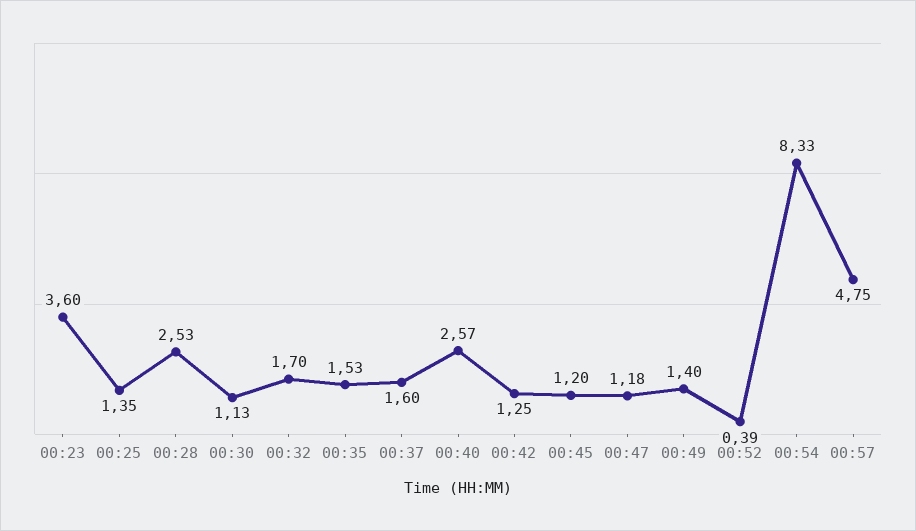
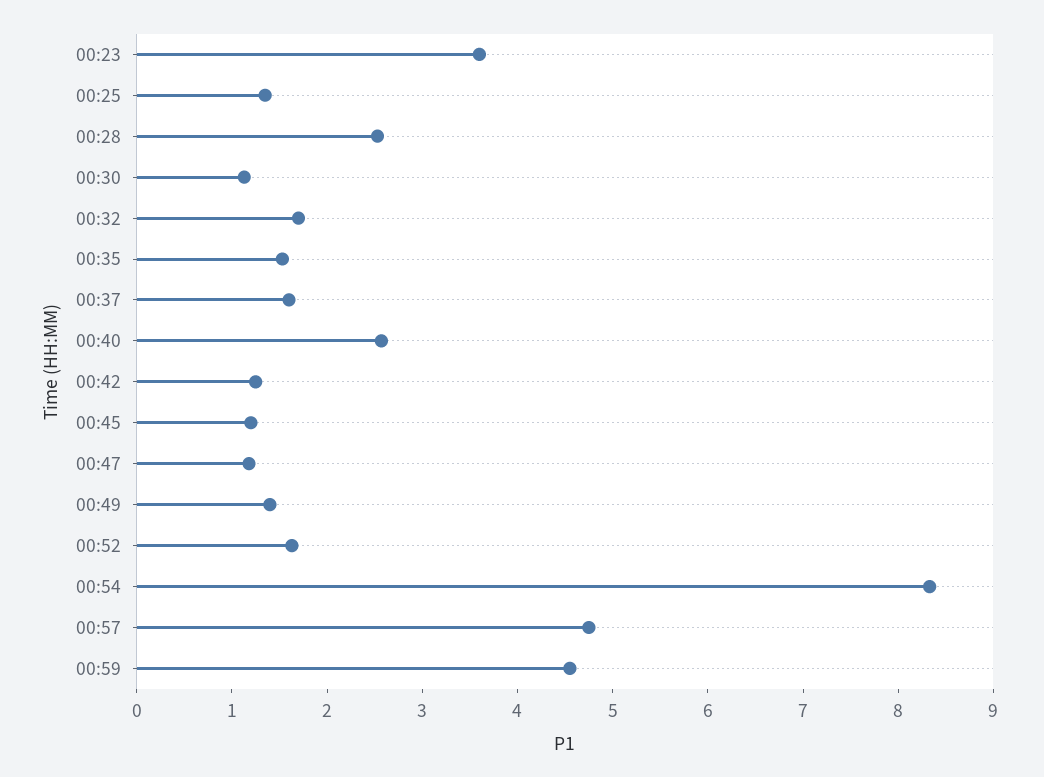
00:52: 0.39 -> 1.6
00:59: none -> 4.6

